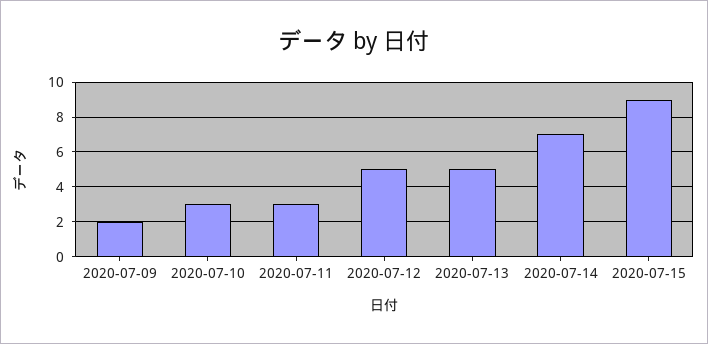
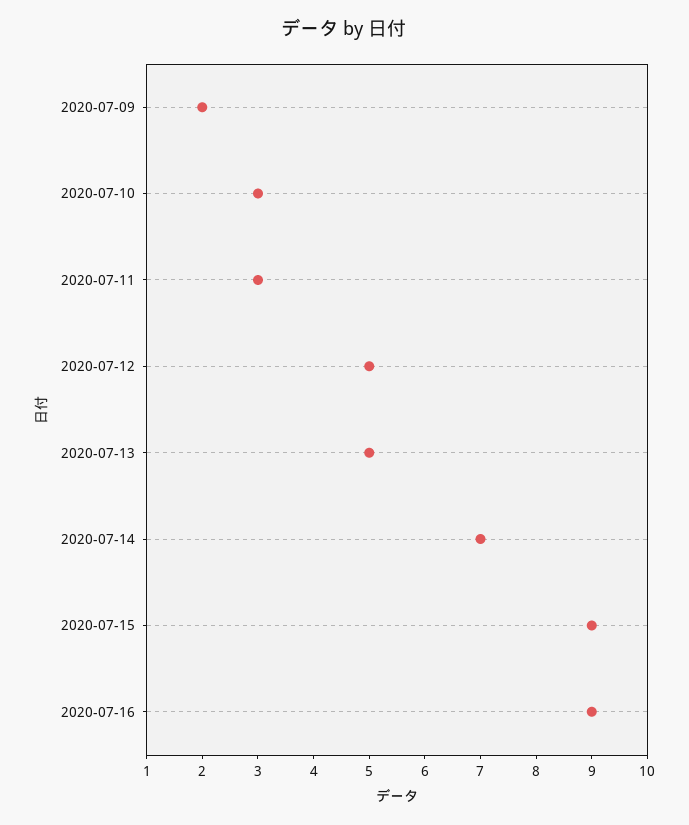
2020-07-16: none -> 9

